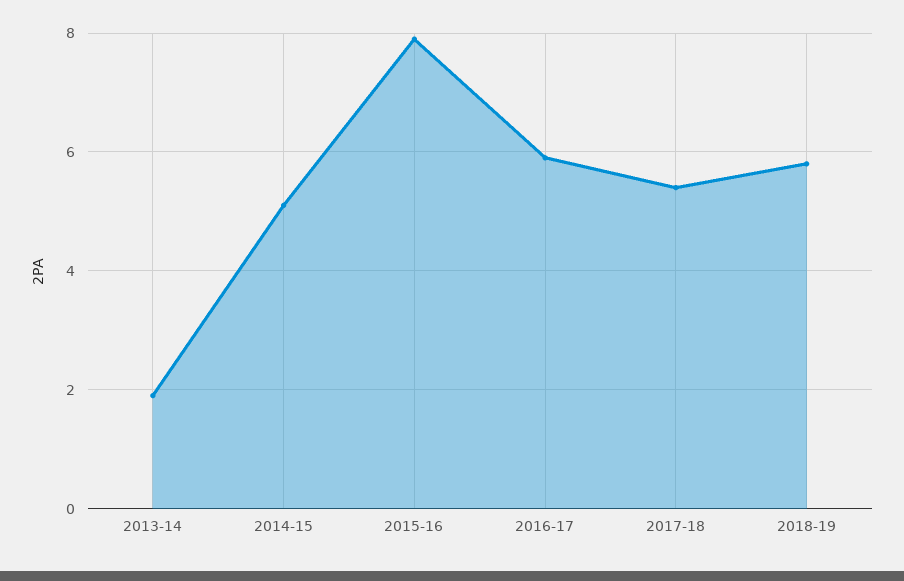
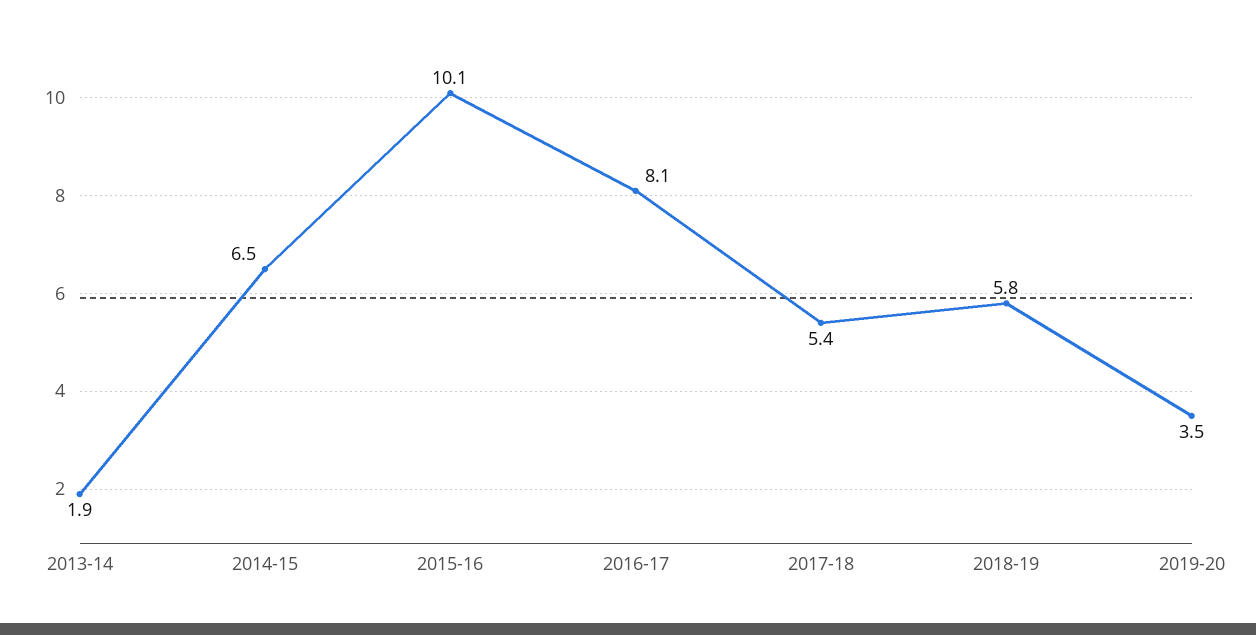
2014-15: 5 -> 6.5
2015-16: 8 -> 10.1
2016-17: 6 -> 8.1
2019-20: none -> 3.5

